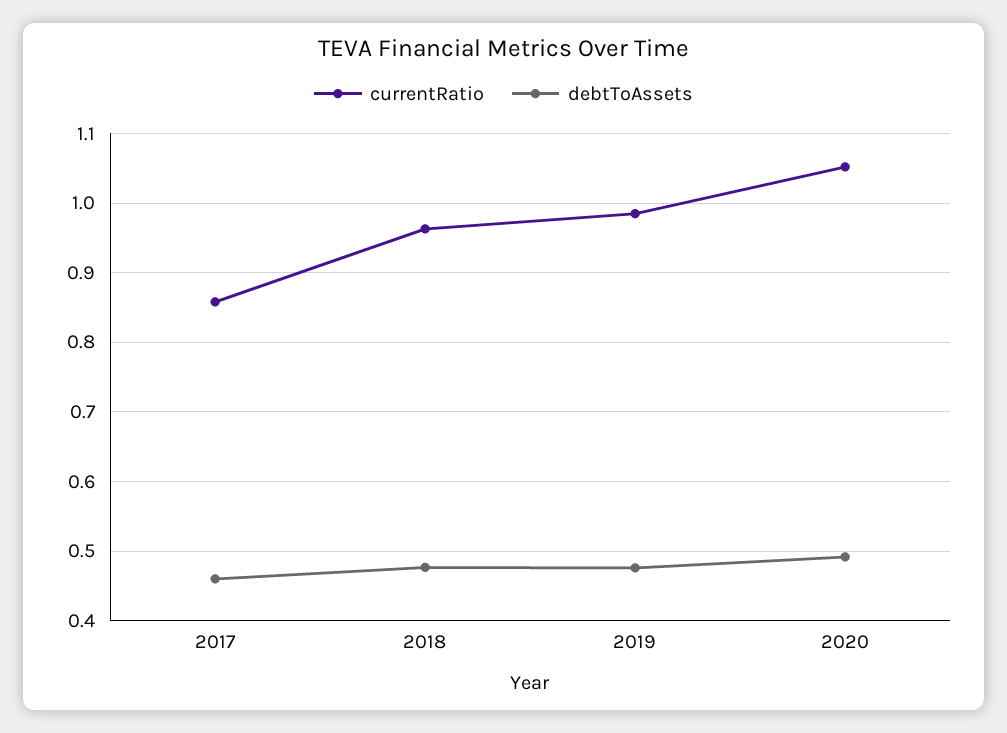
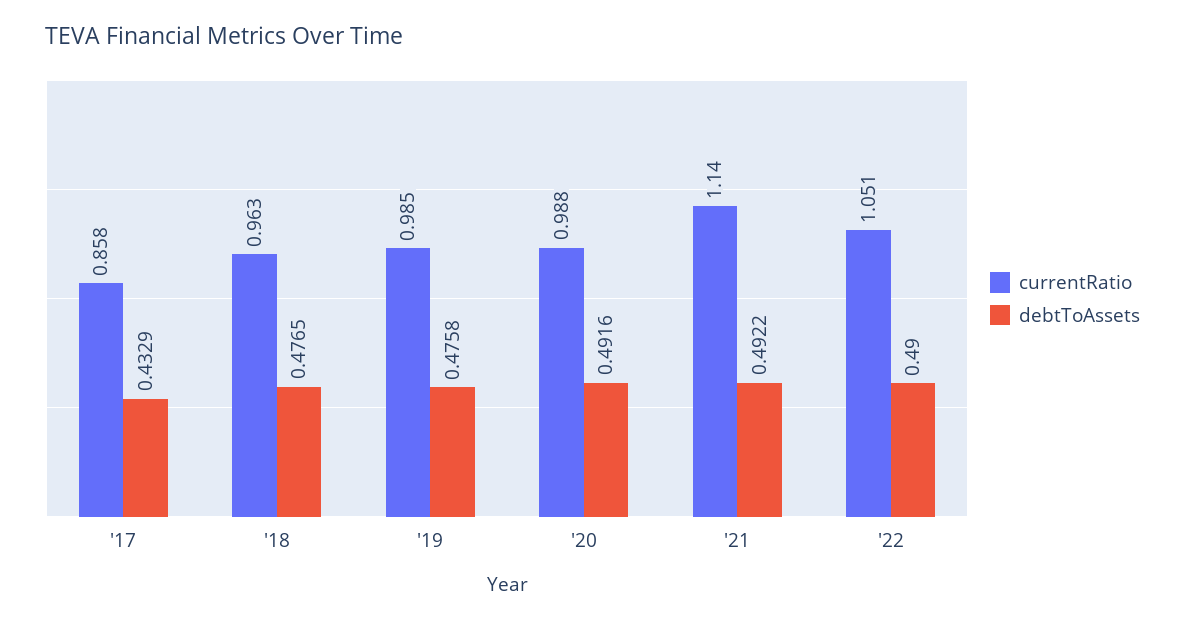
debtToAssets, 2017: 0.46 -> 0.4329
currentRatio, 2020: 1.05 -> 0.988
currentRatio, '21: none -> 1.14
debtToAssets, '21: none -> 0.4922
currentRatio, '22: none -> 1.051
debtToAssets, '22: none -> 0.49

